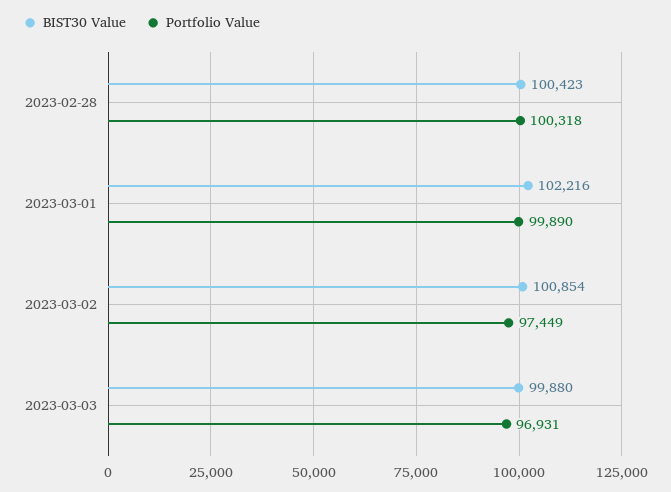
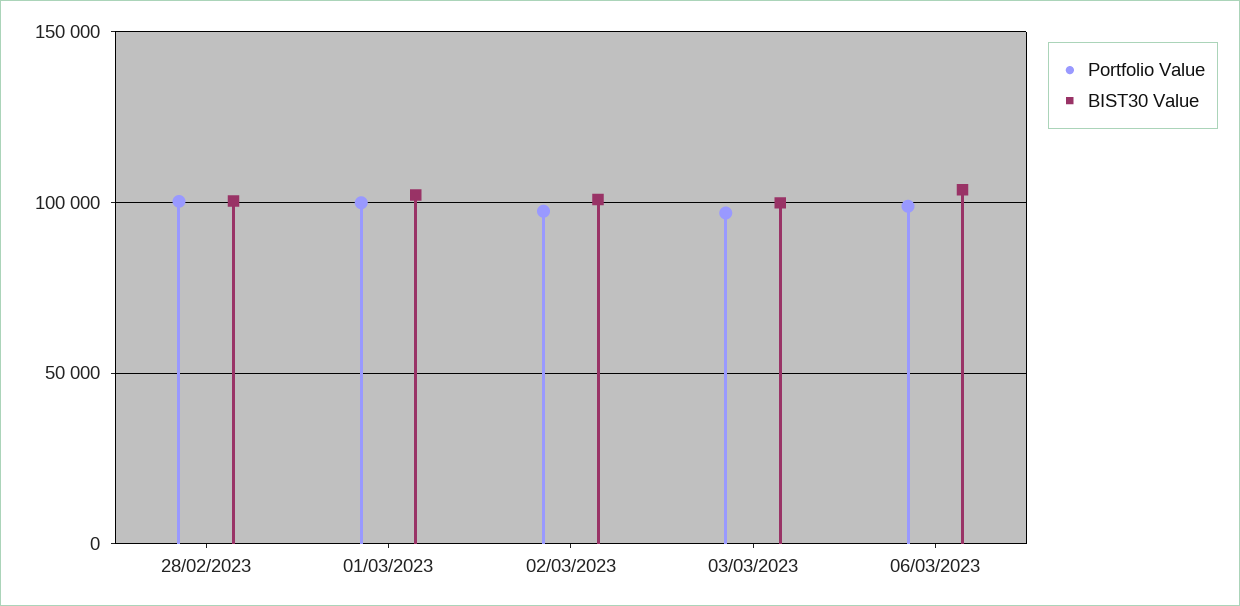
Portfolio Value, 06/03/2023: none -> 100000
BIST30 Value, 06/03/2023: none -> 105000

